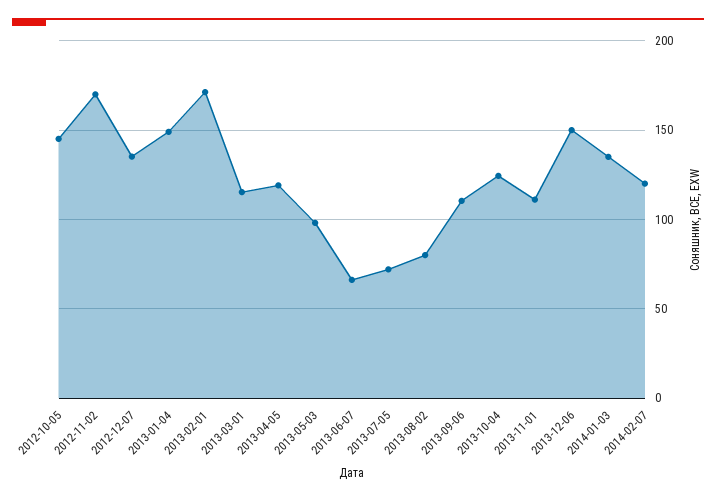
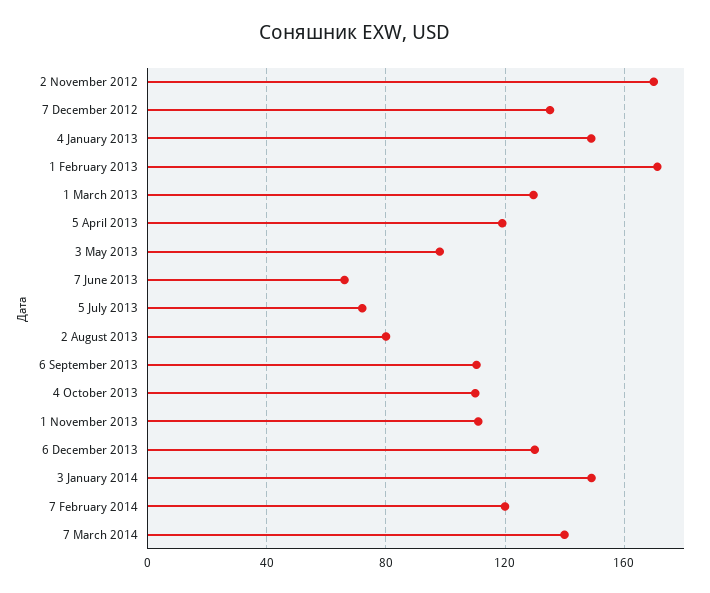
2012-10-05: 145 -> none
2013-03-01: 115 -> 130
2013-10-04: 125 -> 110
2013-12-06: 150 -> 130
2014-01-03: 135 -> 150
7 March 2014: none -> 140

